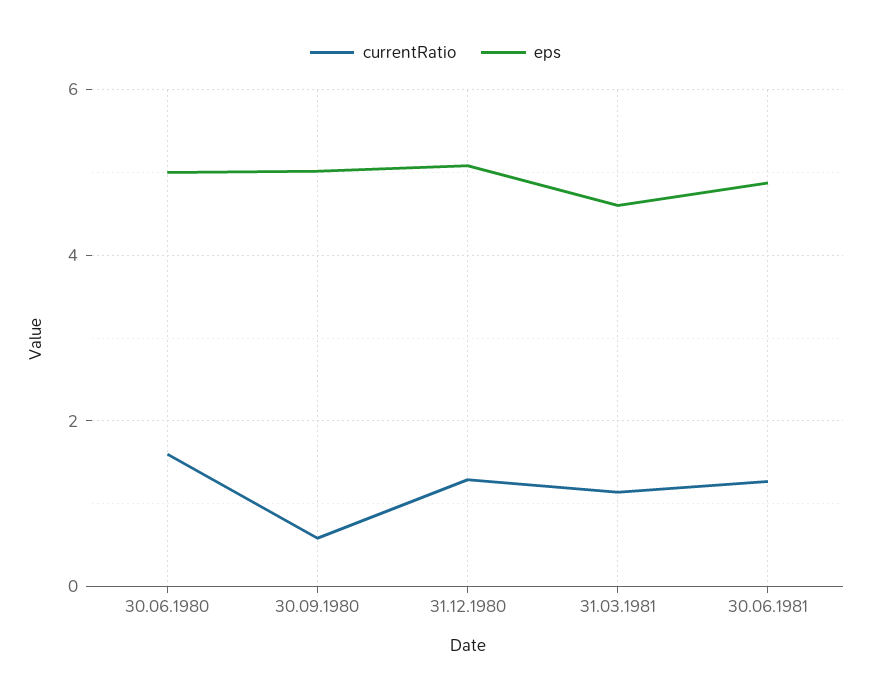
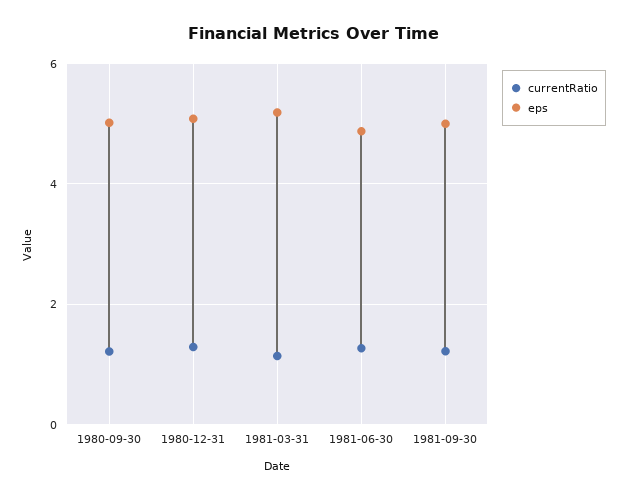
currentRatio, 30.06.1980: 1.6 -> none
eps, 30.06.1980: 5 -> none
currentRatio, 30.09.1980: 0.6 -> 1.2
eps, 31.03.1981: 4.6 -> 5.2
currentRatio, 1981-09-30: none -> 1.2
eps, 1981-09-30: none -> 5

